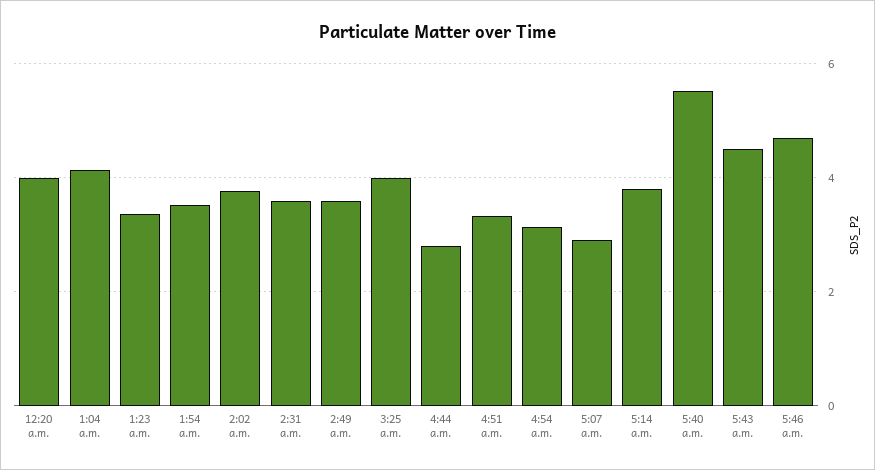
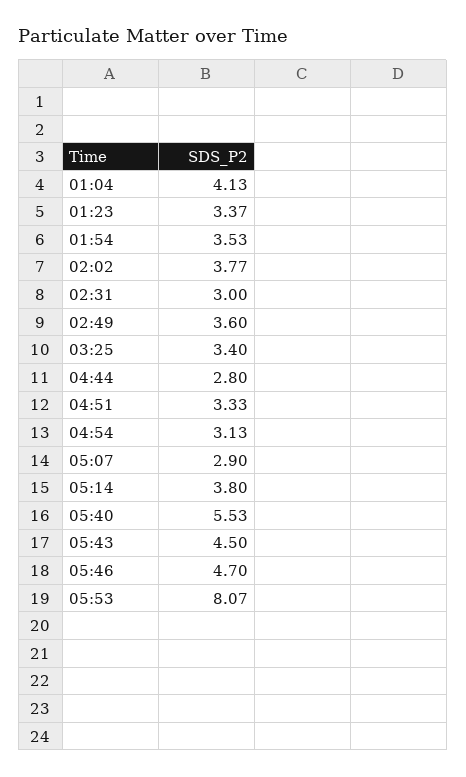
12:20 a.m.: 4 -> none
2:31 a.m.: 3.6 -> 3
3:25 a.m.: 4 -> 3.4
05:53: none -> 8.07

